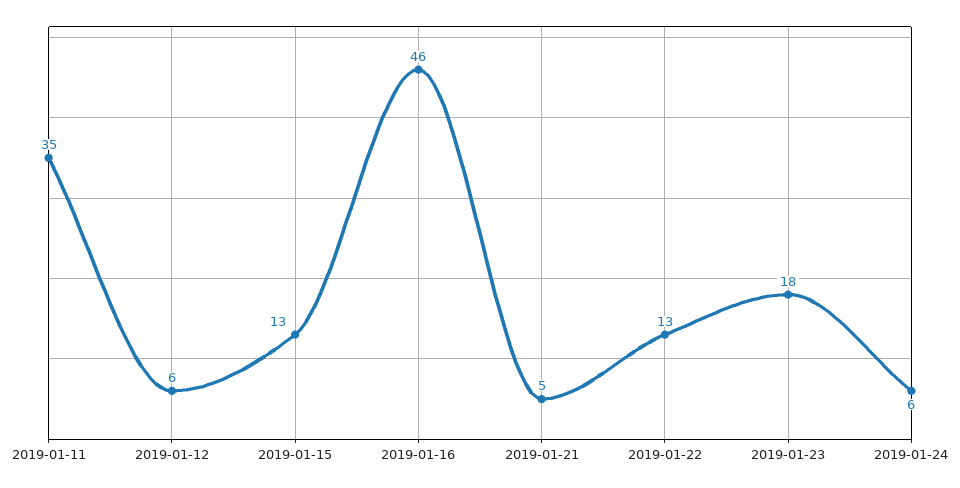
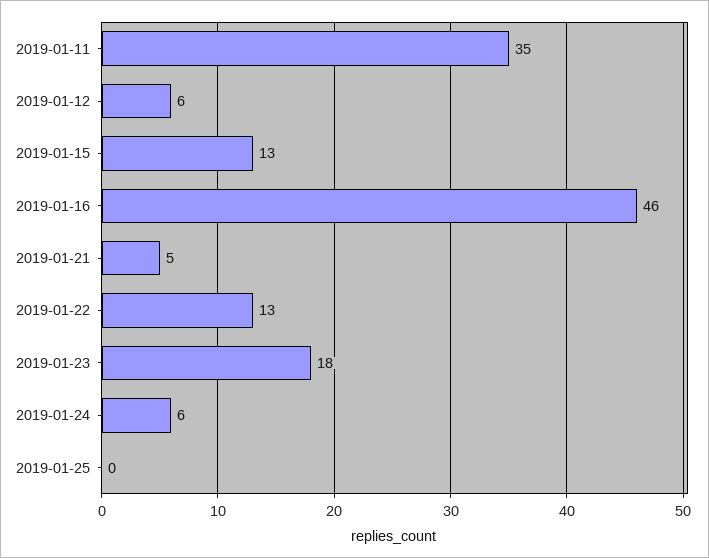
2019-01-25: none -> 0

